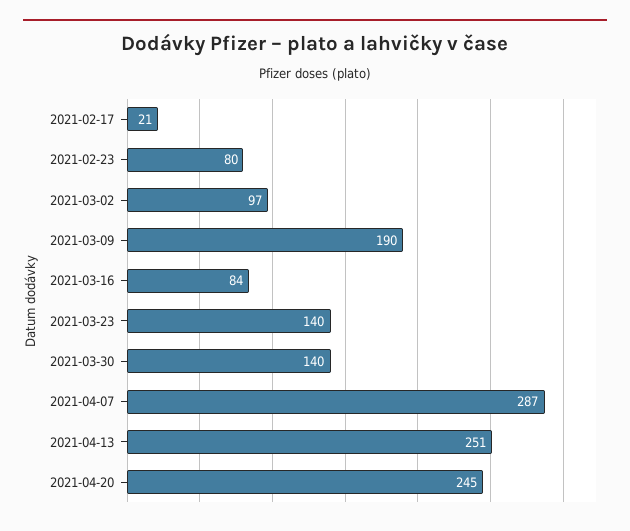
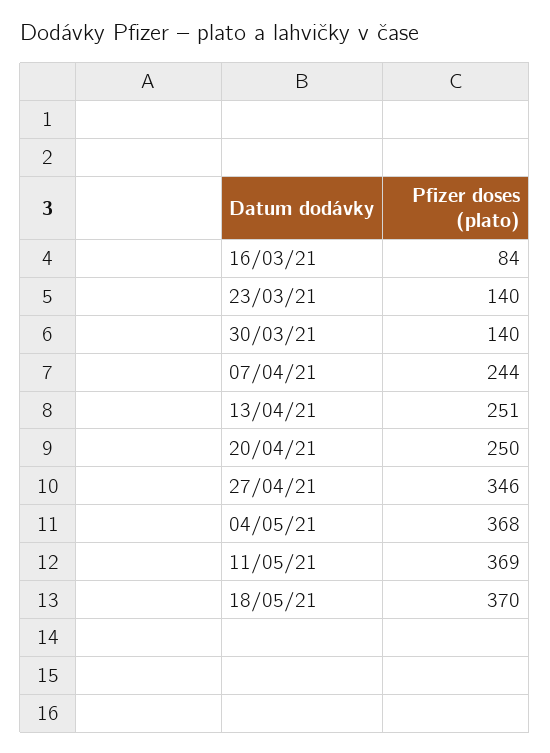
2021-02-17: 21 -> none
2021-02-23: 80 -> none
2021-03-02: 97 -> none
2021-03-09: 190 -> none
2021-04-07: 287 -> 244
2021-04-20: 245 -> 250
27/04/21: none -> 346
04/05/21: none -> 368
11/05/21: none -> 369
18/05/21: none -> 370

